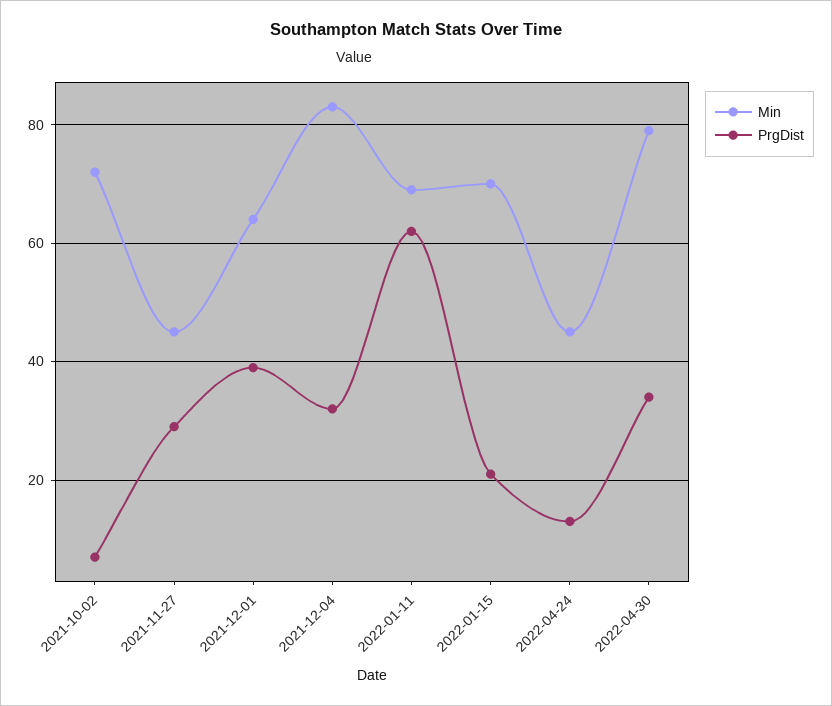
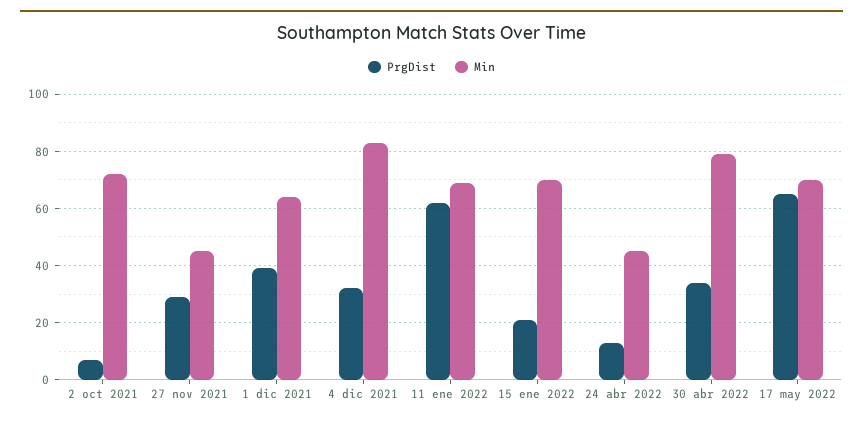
PrgDist, 17 may 2022: none -> 65
Min, 17 may 2022: none -> 70

